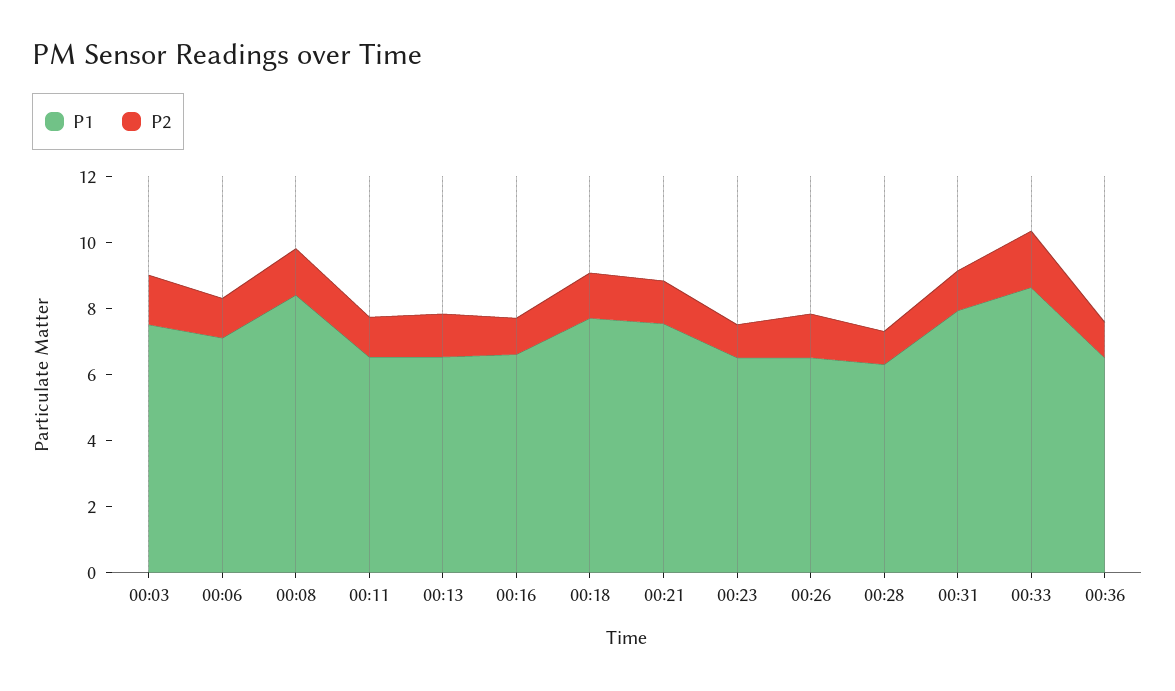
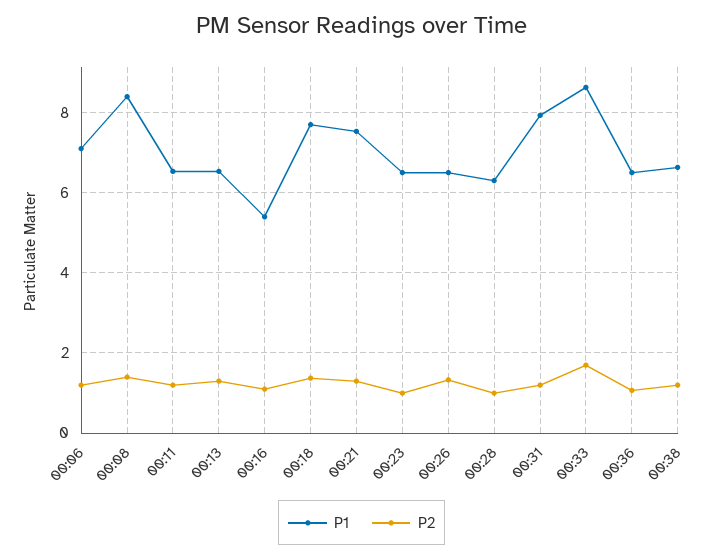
P1, 00:03: 7.5 -> none
P2, 00:03: 1.5 -> none
P1, 00:16: 6.5 -> 5.4
P1, 00:38: none -> 6.6
P2, 00:38: none -> 1.2

